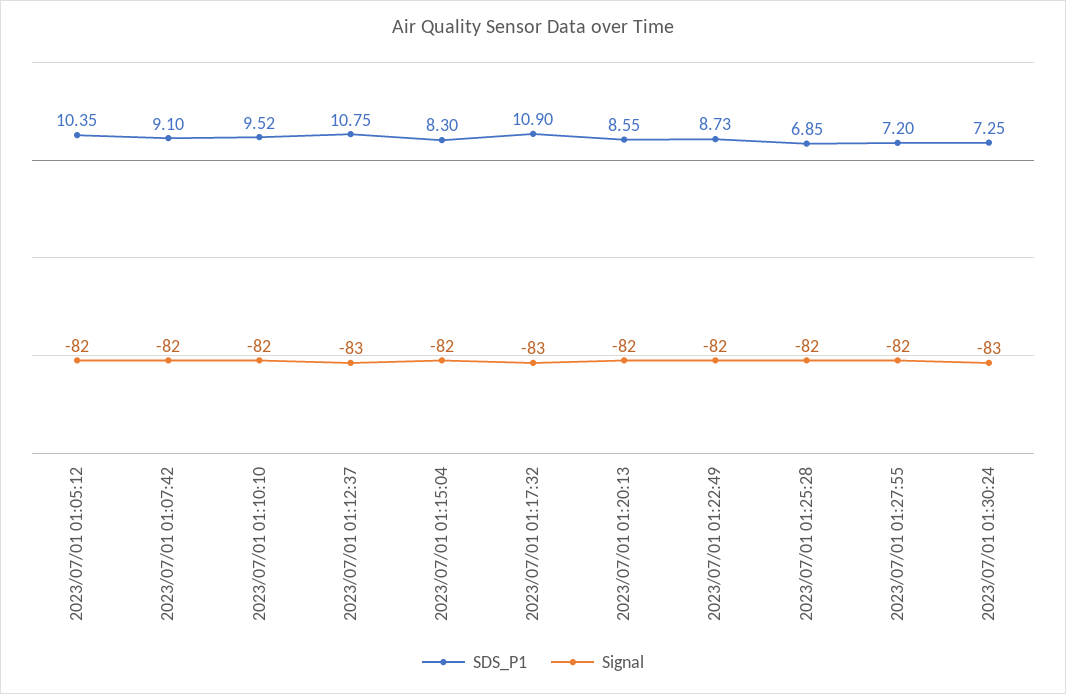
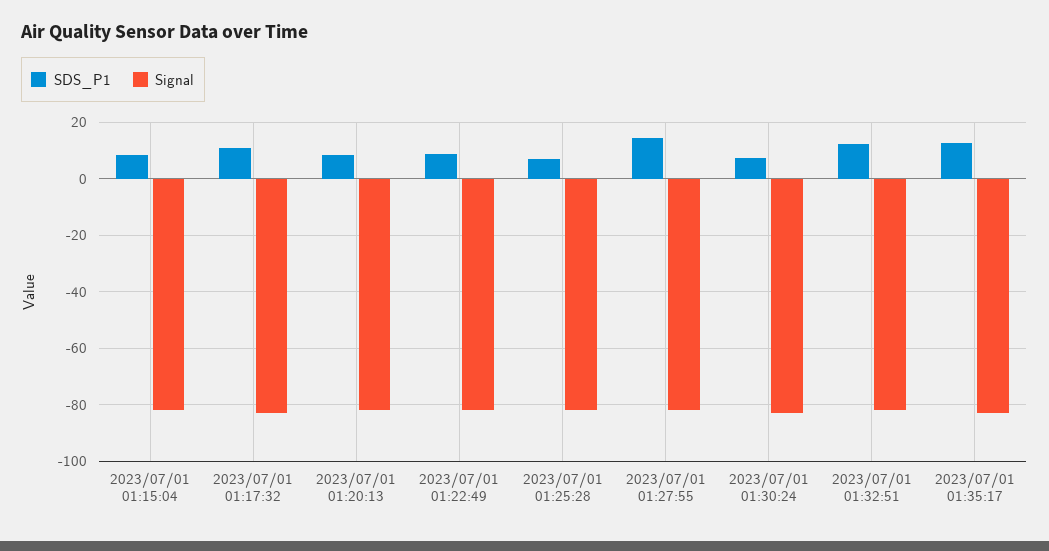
SDS_P1, 2023/07/01 01:05:12: 10.35 -> none
Signal, 2023/07/01 01:05:12: -82 -> none
SDS_P1, 2023/07/01 01:07:42: 9.1 -> none
Signal, 2023/07/01 01:07:42: -82 -> none
SDS_P1, 2023/07/01 01:10:10: 9.52 -> none
Signal, 2023/07/01 01:10:10: -82 -> none
SDS_P1, 2023/07/01 01:12:37: 10.75 -> none
Signal, 2023/07/01 01:12:37: -83 -> none
SDS_P1, 2023/07/01 01:27:55: 7.2 -> 15
SDS_P1, 2023/07/01 01:32:51: none -> 12.5
Signal, 2023/07/01 01:32:51: none -> -82.5
SDS_P1, 2023/07/01 01:35:17: none -> 12.5
Signal, 2023/07/01 01:35:17: none -> -82.5

